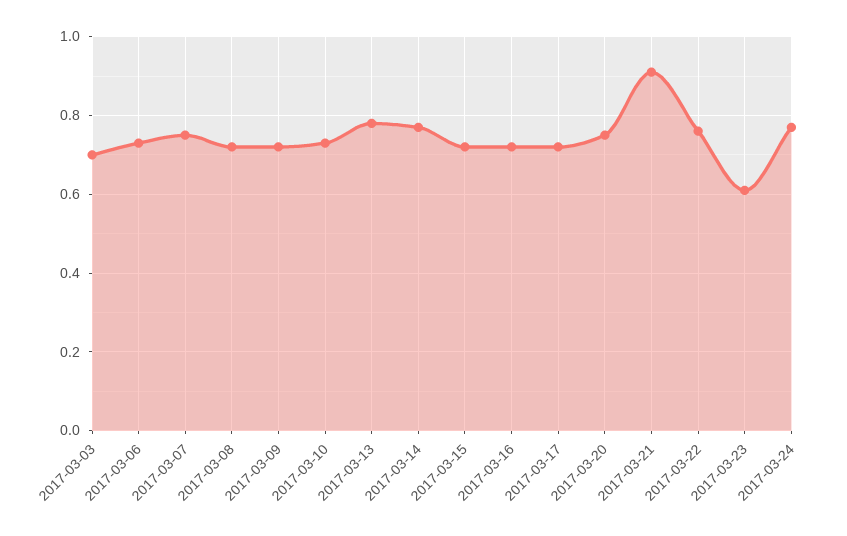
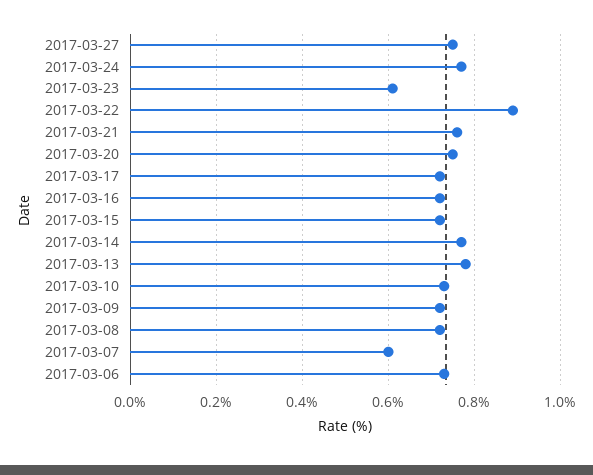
2017-03-03: 0.7 -> none
2017-03-07: 0.75 -> 0.6
2017-03-21: 0.9 -> 0.75
2017-03-22: 0.75 -> 0.9
2017-03-27: none -> 0.75

